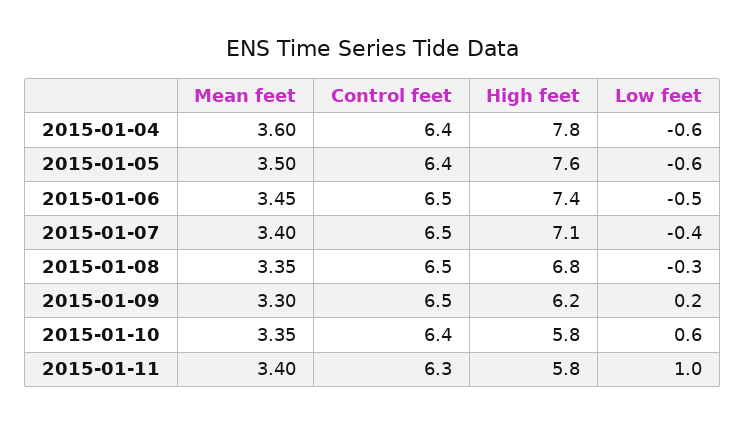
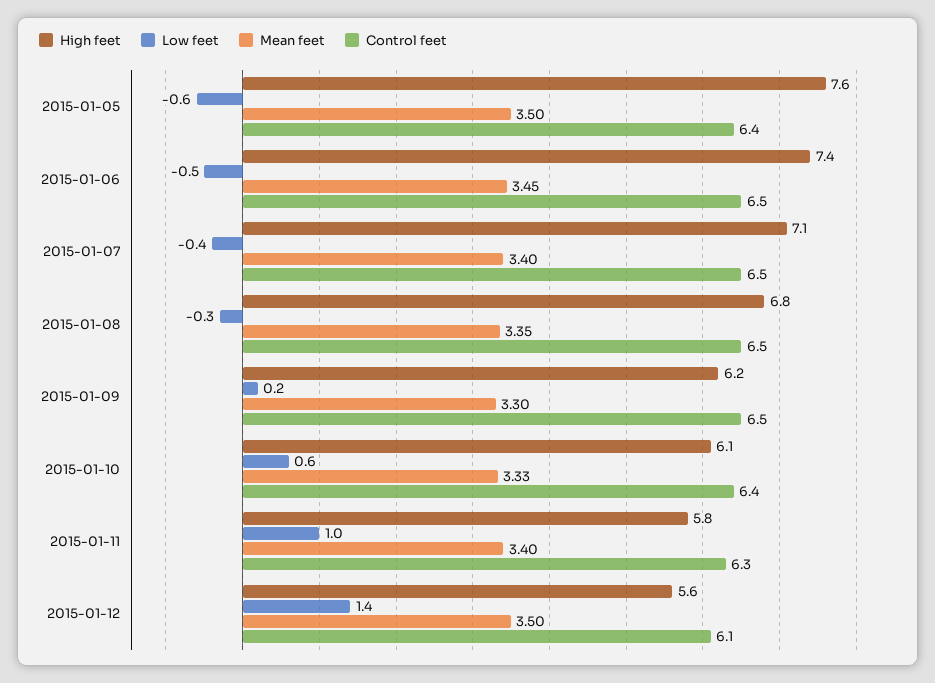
Mean feet, 2015-01-04: 3.6 -> none
Control feet, 2015-01-04: 6.4 -> none
High feet, 2015-01-04: 7.8 -> none
Low feet, 2015-01-04: -0.6 -> none
Mean feet, 2015-01-10: 3.35 -> 3.33
High feet, 2015-01-10: 5.8 -> 6.1
High feet, 2015-01-12: none -> 5.6
Low feet, 2015-01-12: none -> 1.4
Mean feet, 2015-01-12: none -> 3.5
Control feet, 2015-01-12: none -> 6.1

